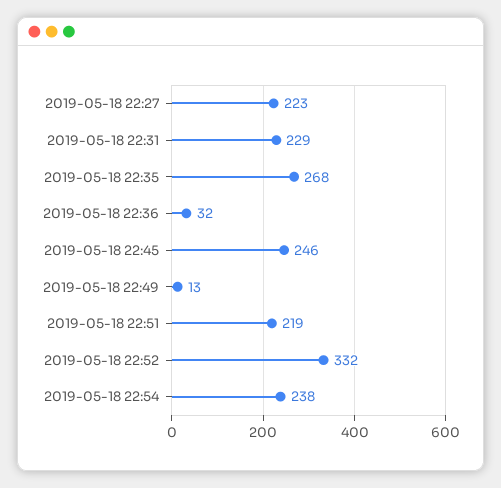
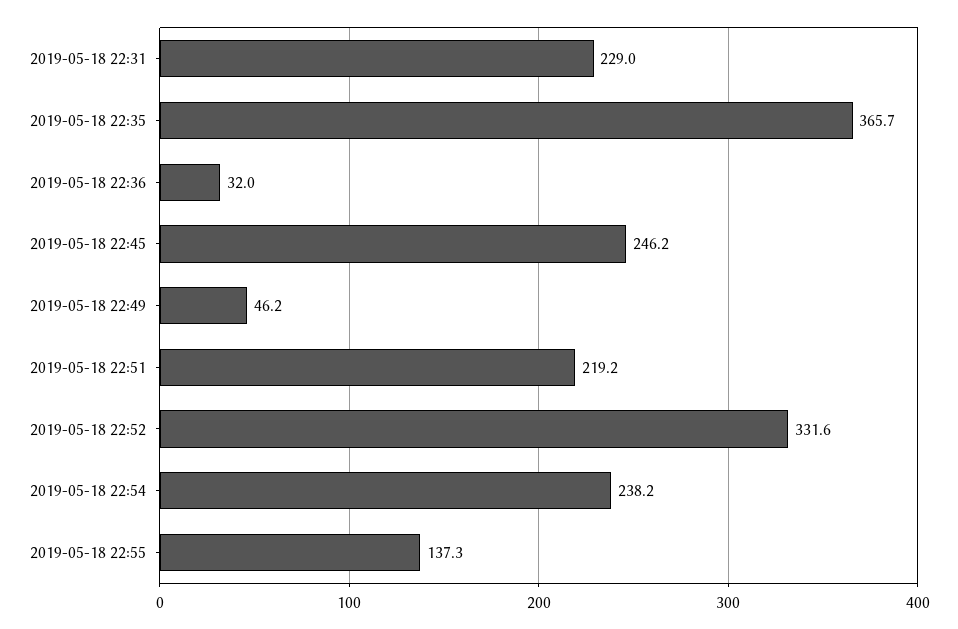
2019-05-18 22:27: 223 -> none
2019-05-18 22:35: 268 -> 365.7
2019-05-18 22:49: 13 -> 46.2
2019-05-18 22:55: none -> 137.3

